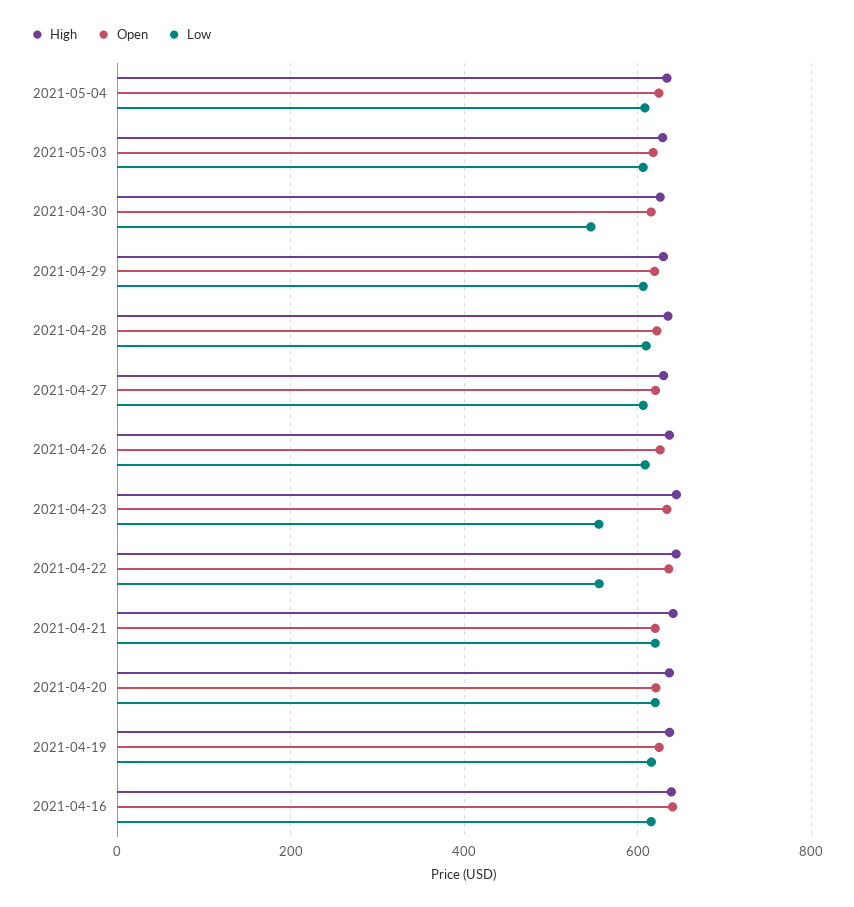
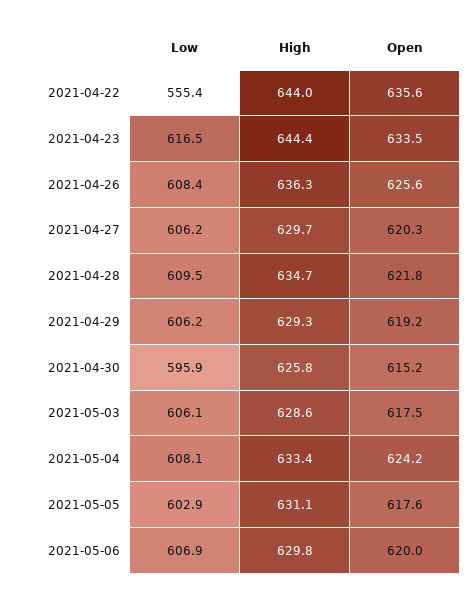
Low, 2021-04-30: 540 -> 595.9
Low, 2021-04-23: 560 -> 616.5
High, 2021-04-21: 640 -> none
Open, 2021-04-21: 620 -> none
Low, 2021-04-21: 620 -> none
High, 2021-04-20: 640 -> none
Open, 2021-04-20: 620 -> none
Low, 2021-04-20: 620 -> none
High, 2021-04-19: 640 -> none
Open, 2021-04-19: 620 -> none
Low, 2021-04-19: 620 -> none
High, 2021-04-16: 640 -> none
Open, 2021-04-16: 640 -> none
Low, 2021-04-16: 620 -> none
Low, 2021-05-05: none -> 602.9
High, 2021-05-05: none -> 631.1
Open, 2021-05-05: none -> 617.6
Low, 2021-05-06: none -> 606.9
High, 2021-05-06: none -> 629.8
Open, 2021-05-06: none -> 620

